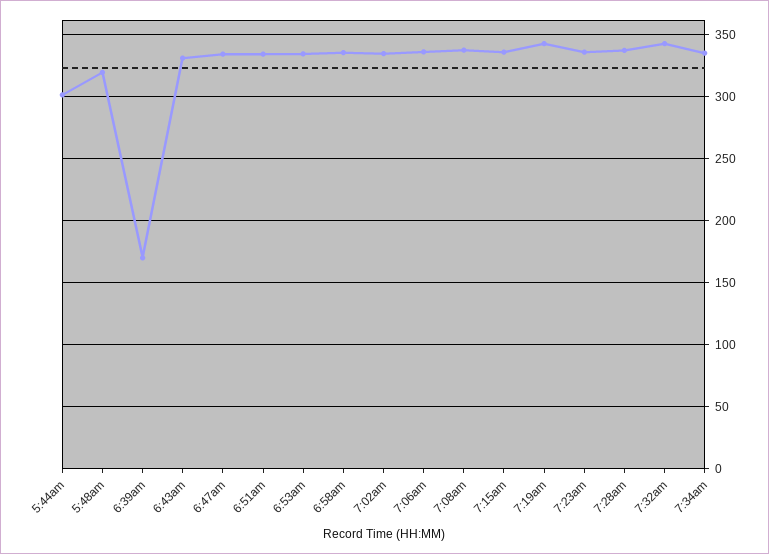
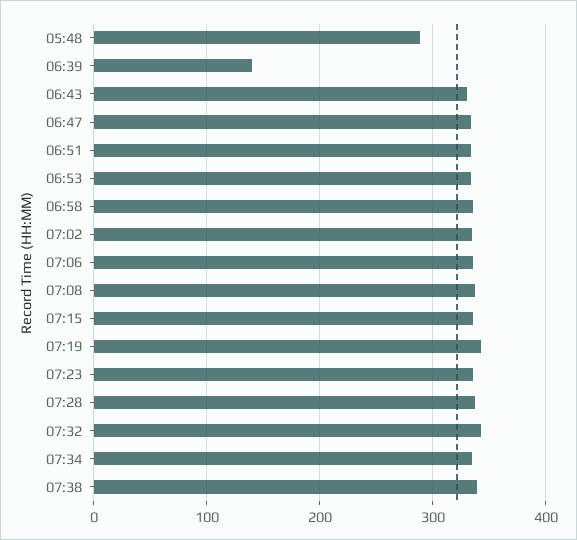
5:44am: 300 -> none
5:48am: 320 -> 290
6:39am: 170 -> 140
07:38: none -> 340

